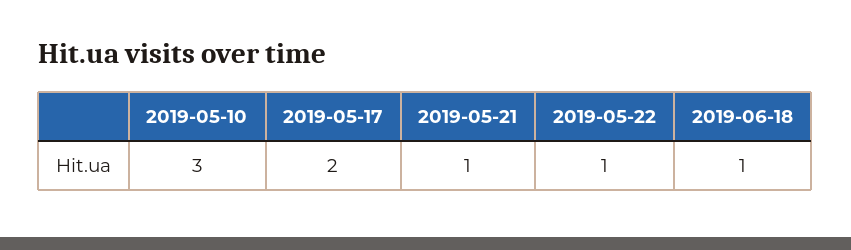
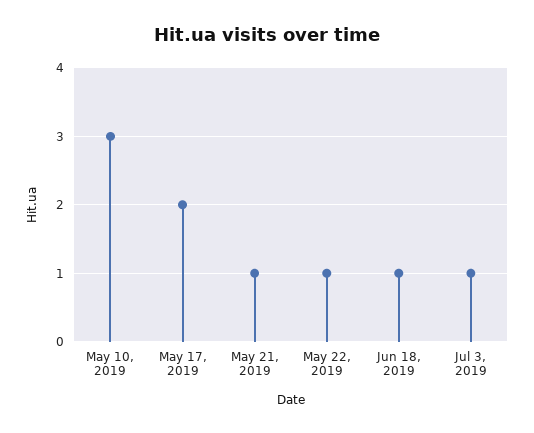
Jul 3, 2019: none -> 1

